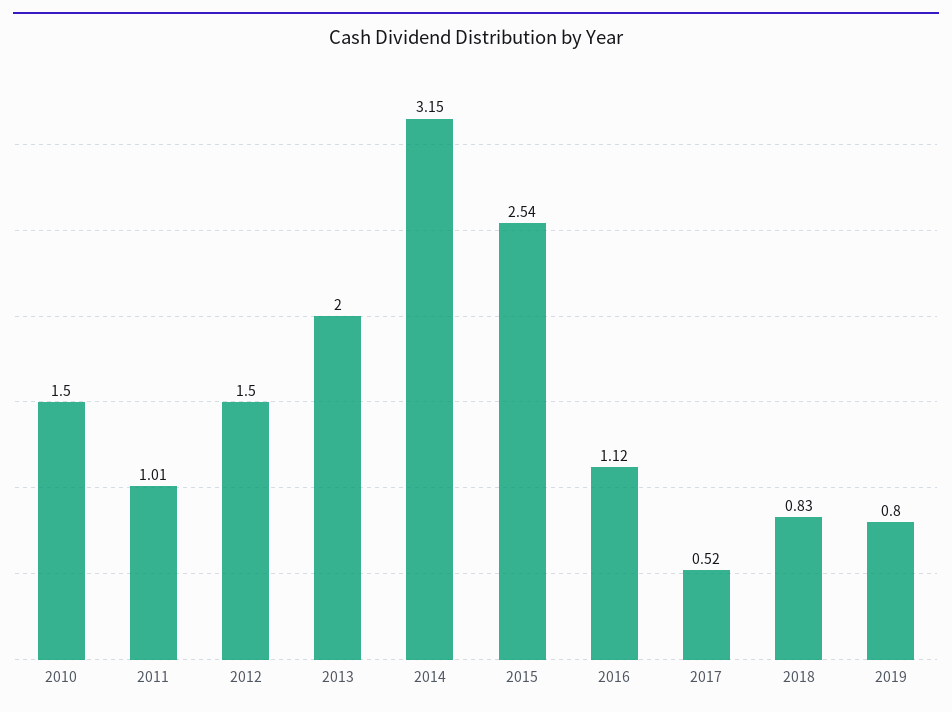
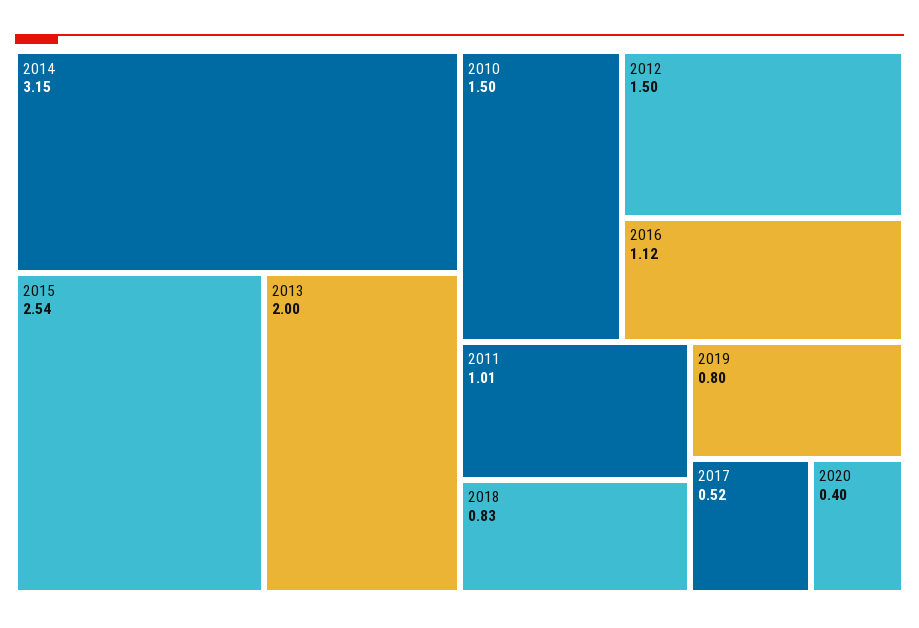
2020: none -> 0.4

